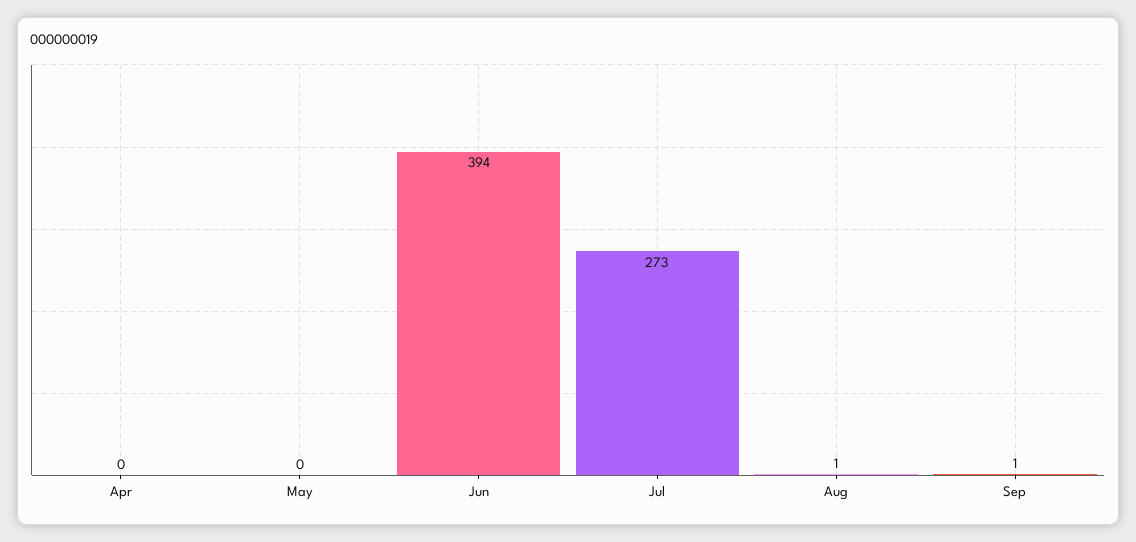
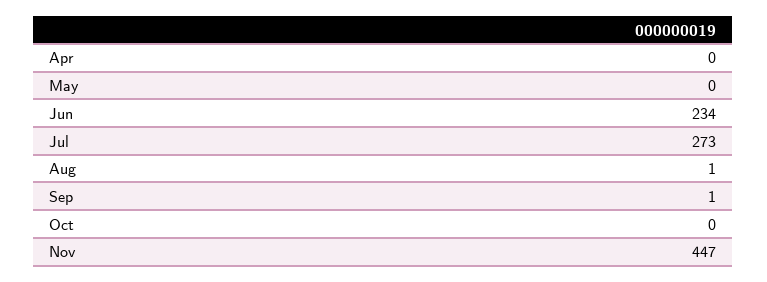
Jun: 394 -> 234
Oct: none -> 0
Nov: none -> 447

